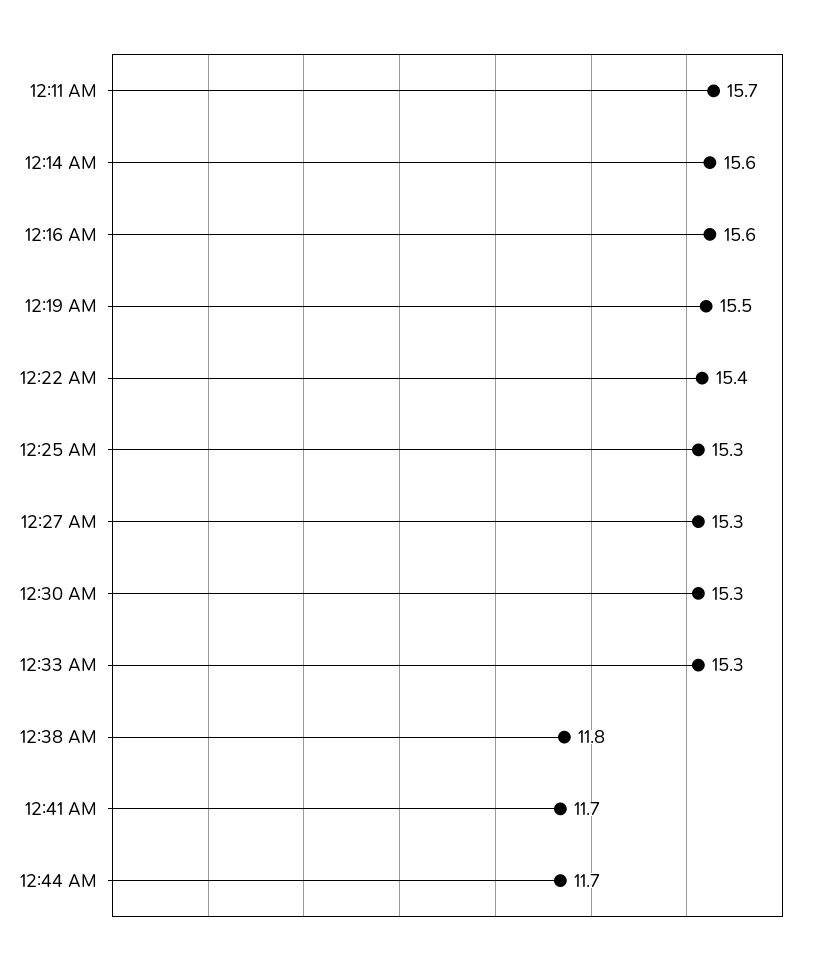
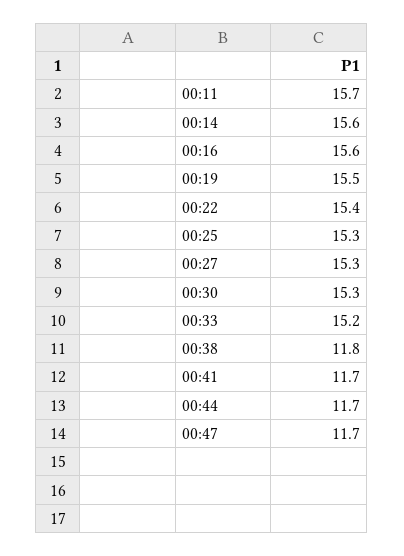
12:33 AM: 15.3 -> 15.2
00:47: none -> 11.7

